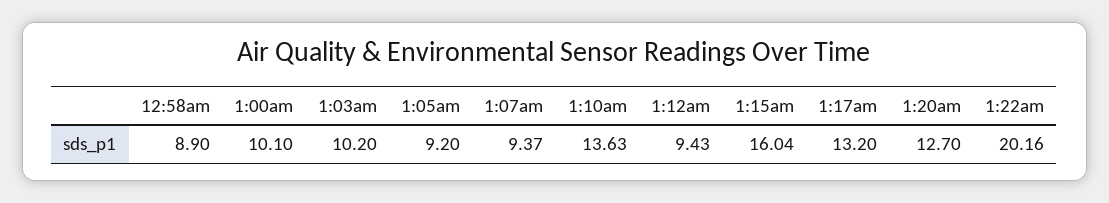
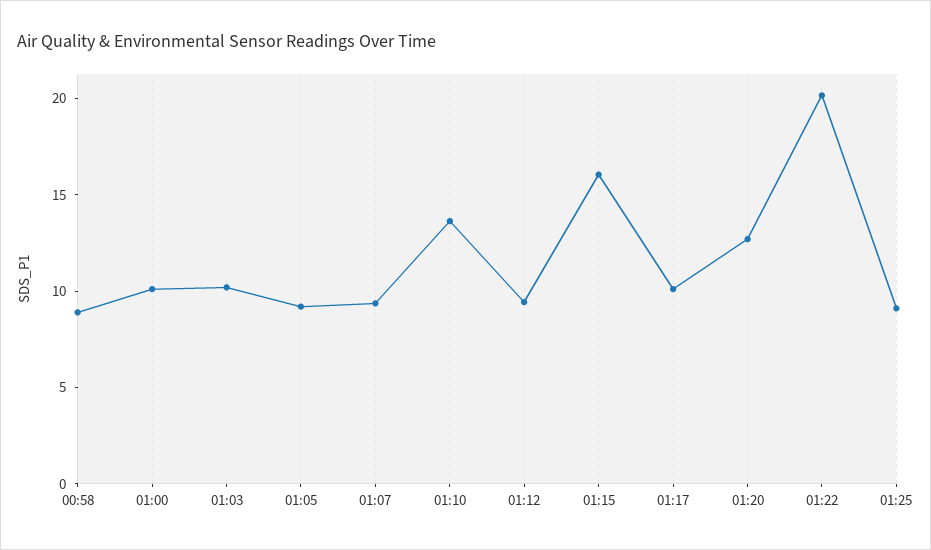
1:17am: 13.2 -> 10
01:25: none -> 9

